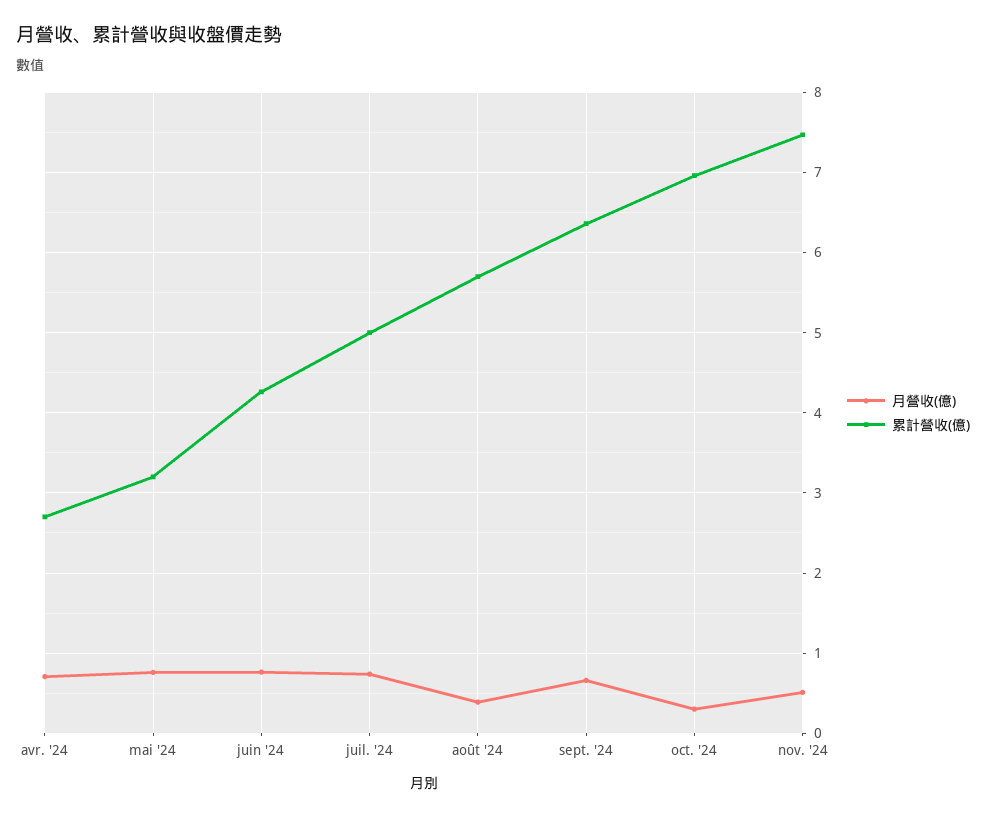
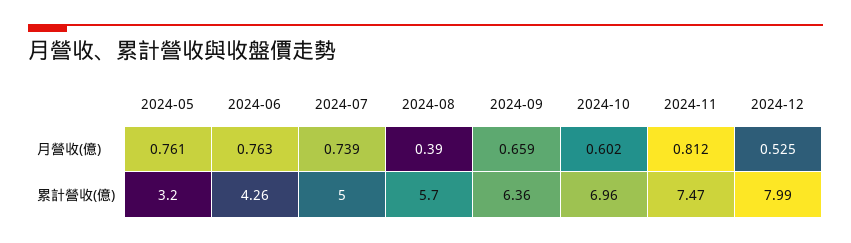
月營收(億), avr. '24: 0.7 -> none
累計營收(億), avr. '24: 2.7 -> none
月營收(億), oct. '24: 0.3 -> 0.602
月營收(億), nov. '24: 0.5 -> 0.812
月營收(億), 2024-12: none -> 0.525
累計營收(億), 2024-12: none -> 7.99

